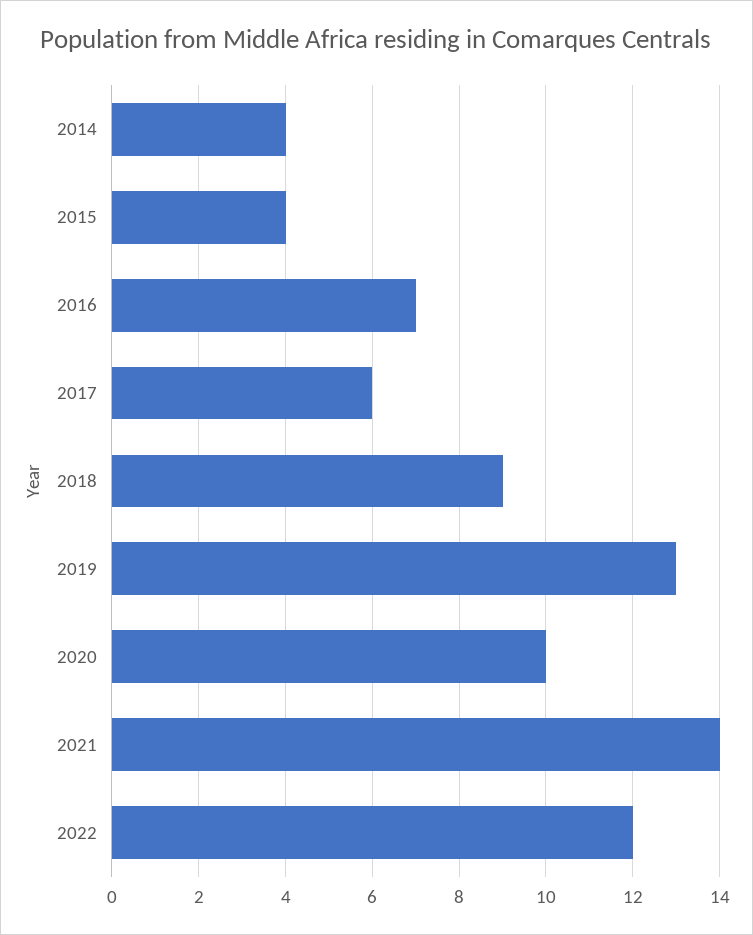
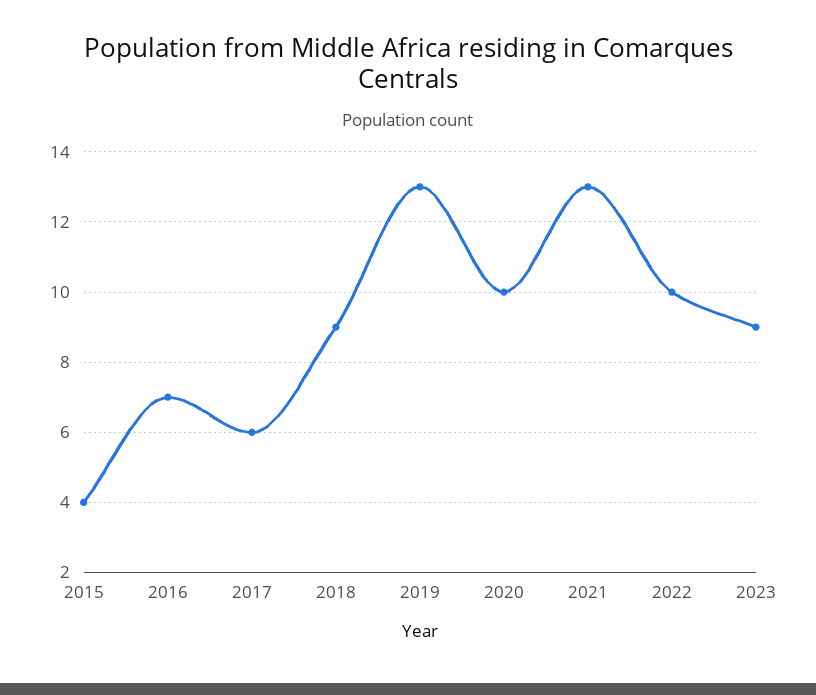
2014: 4 -> none
2021: 14 -> 13
2022: 12 -> 10
2023: none -> 9

